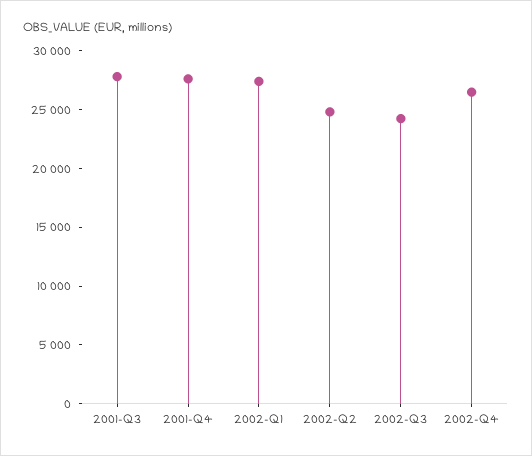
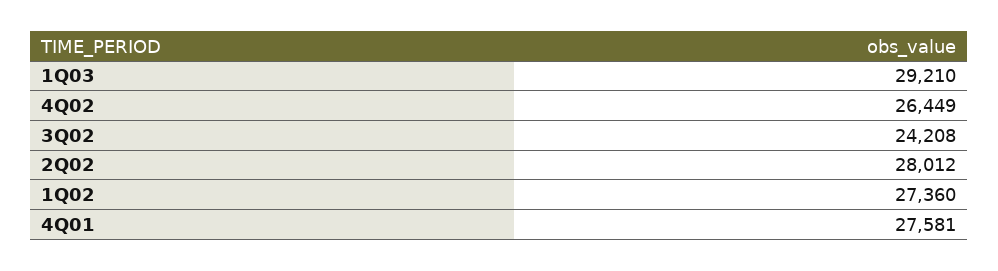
2001-Q3: 28000 -> none
2002-Q2: 25000 -> 28012
1Q03: none -> 29210

